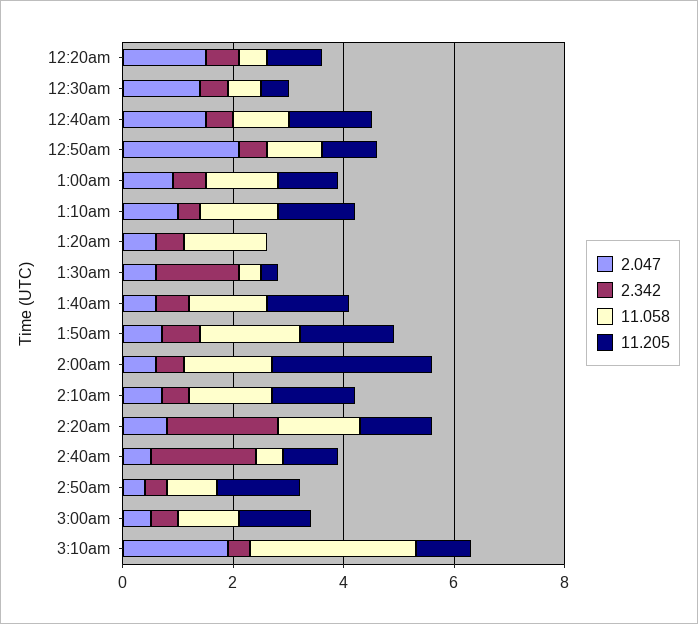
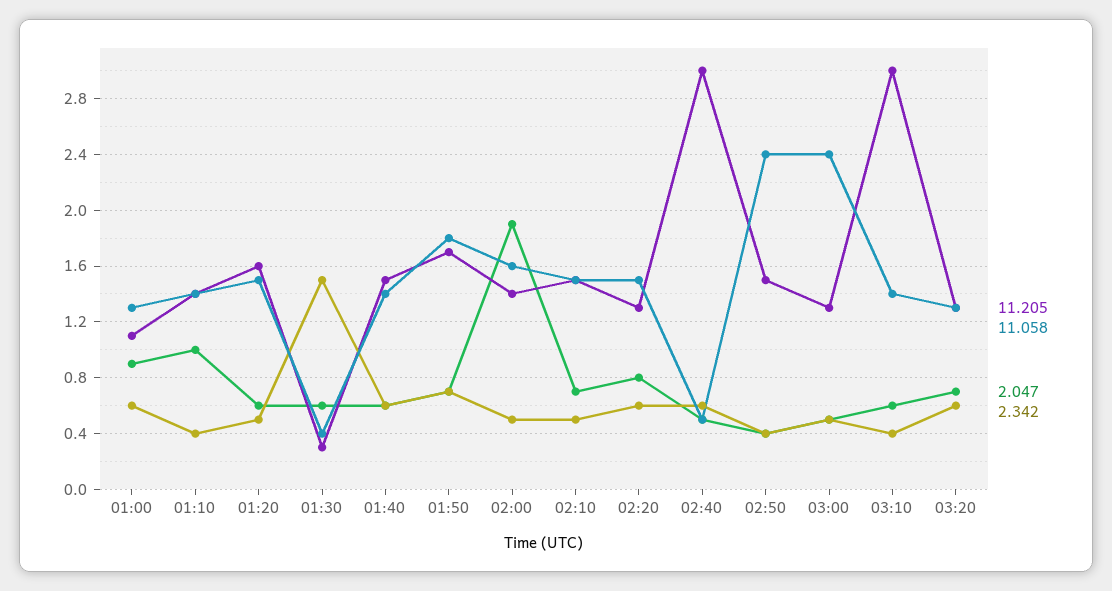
2.047, 12:20am: 1.5 -> none
2.342, 12:20am: 0.5 -> none
11.058, 12:20am: 0.5 -> none
11.205, 12:20am: 1 -> none
2.047, 12:30am: 1.5 -> none
2.342, 12:30am: 0.5 -> none
11.058, 12:30am: 0.5 -> none
11.205, 12:30am: 0.5 -> none
2.047, 12:40am: 1.5 -> none
2.342, 12:40am: 0.5 -> none
11.058, 12:40am: 1 -> none
11.205, 12:40am: 1.5 -> none
2.047, 12:50am: 2 -> none
2.342, 12:50am: 0.5 -> none
11.058, 12:50am: 1 -> none
11.205, 12:50am: 1 -> none
11.205, 1:20am: 0 -> 1.6
2.047, 2:00am: 0.5 -> 1.9
11.205, 2:00am: 3 -> 1.4
2.342, 2:20am: 2 -> 0.6
2.342, 2:40am: 2 -> 0.6
11.205, 2:40am: 1 -> 3
11.058, 2:50am: 1 -> 2.4
11.058, 3:00am: 1 -> 2.4
2.047, 3:10am: 2 -> 0.6
11.058, 3:10am: 3 -> 1.4
11.205, 3:10am: 1 -> 3
11.205, 03:20: none -> 1.3
11.058, 03:20: none -> 1.3
2.047, 03:20: none -> 0.7
2.342, 03:20: none -> 0.6

